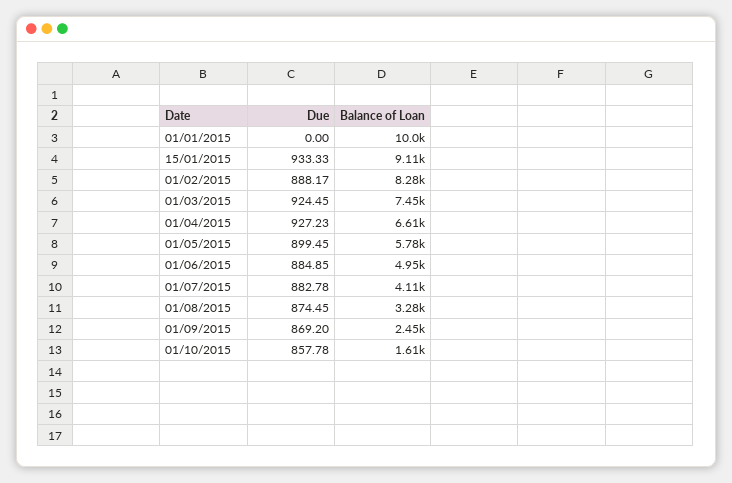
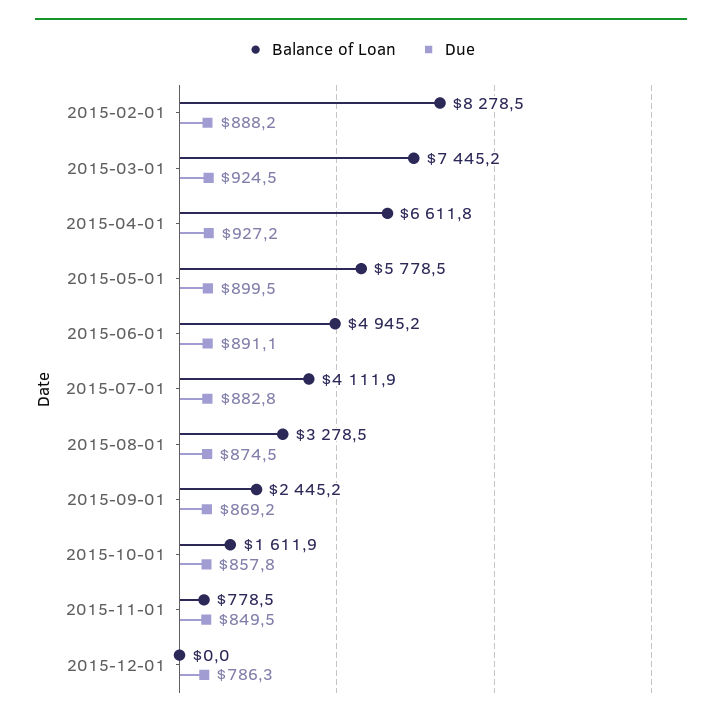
Due, 01/01/2015: 0 -> none
Balance of Loan, 01/01/2015: 10000 -> none
Due, 15/01/2015: 933.33 -> none
Balance of Loan, 15/01/2015: 9110 -> none
Due, 01/06/2015: 884.85 -> 891.1
Balance of Loan, 2015-11-01: none -> 778.5
Due, 2015-11-01: none -> 849.5
Balance of Loan, 2015-12-01: none -> 0
Due, 2015-12-01: none -> 786.3

